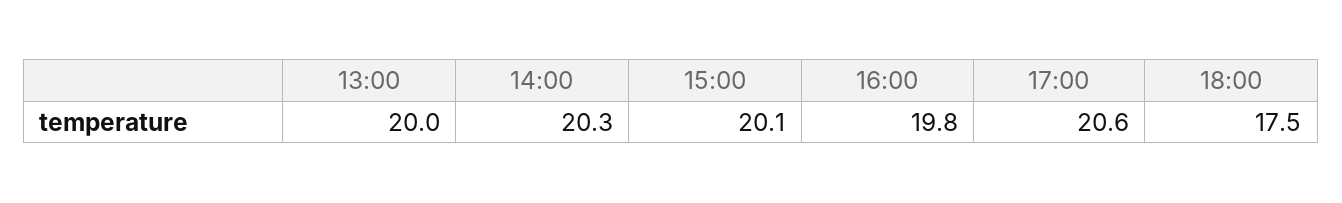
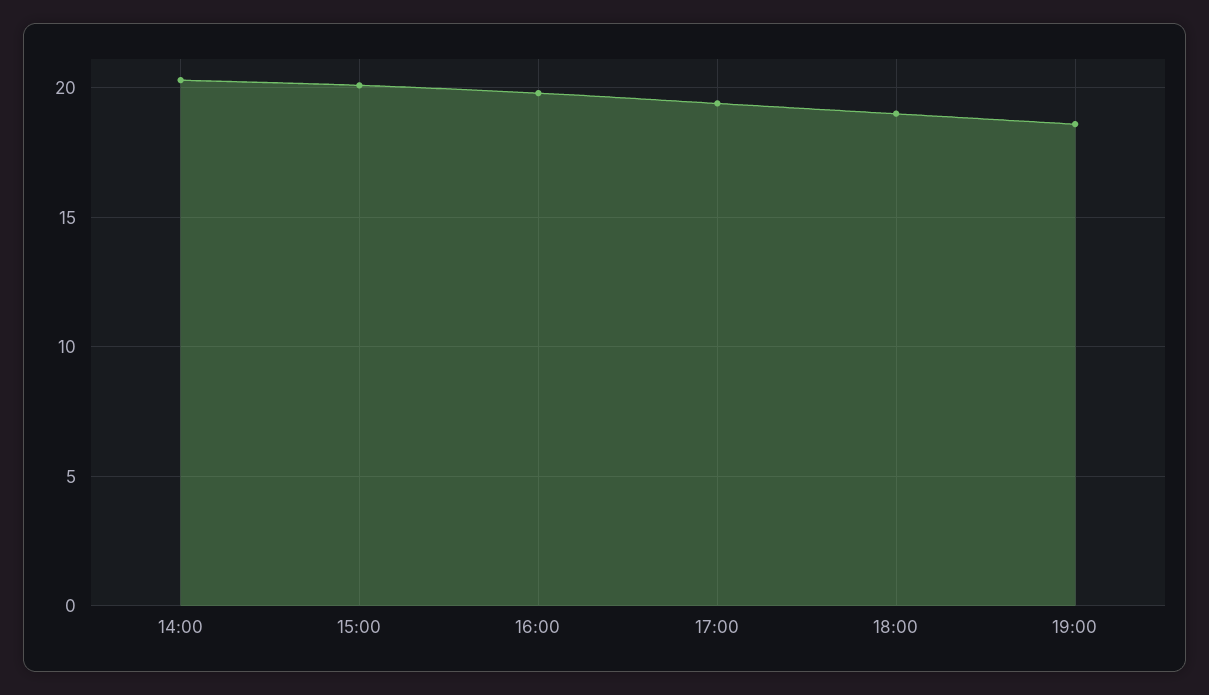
13:00: 20 -> none
17:00: 20.6 -> 19.5
18:00: 17.5 -> 19
19:00: none -> 18.5

